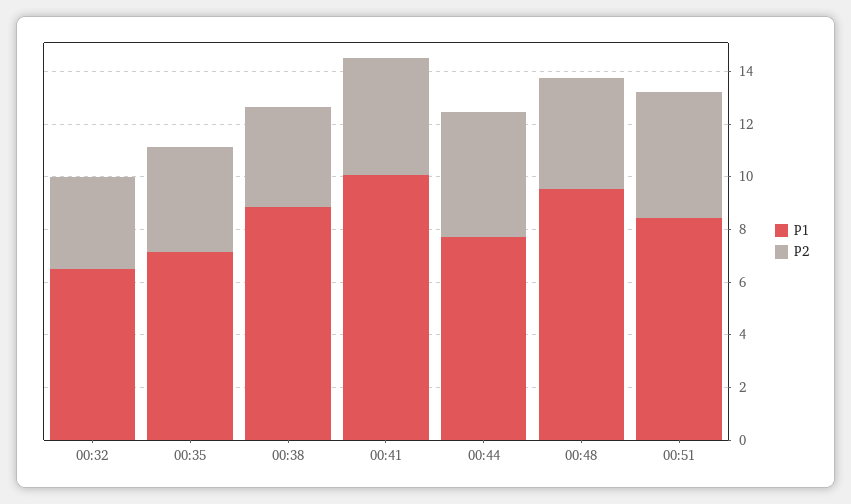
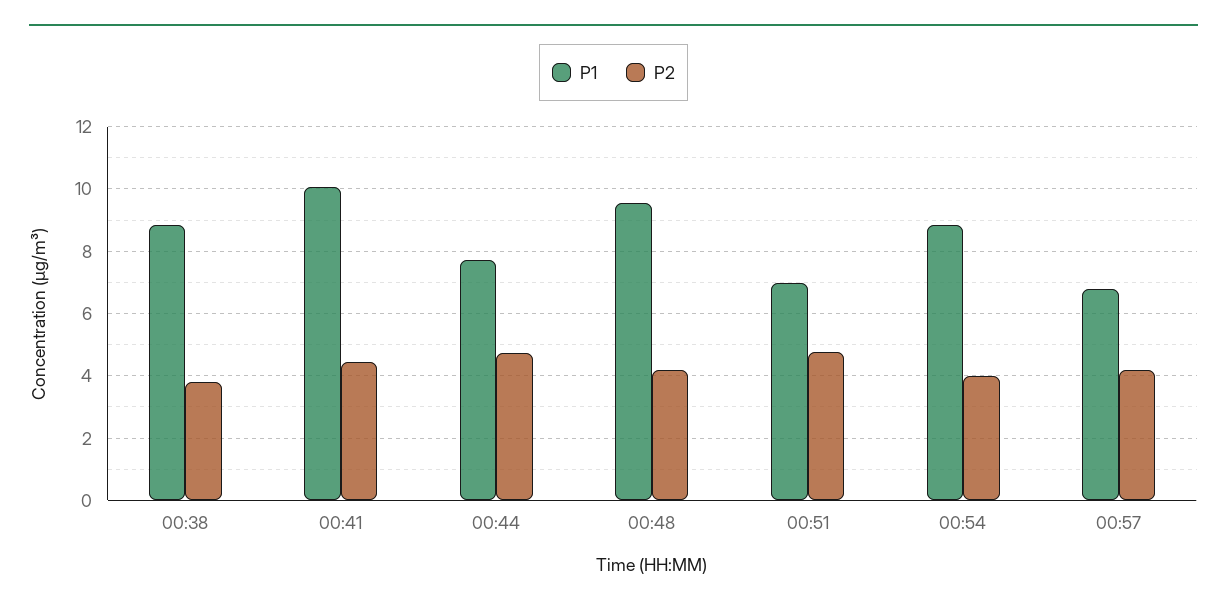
P1, 00:32: 6.5 -> none
P2, 00:32: 3.5 -> none
P1, 00:35: 7 -> none
P2, 00:35: 4 -> none
P1, 00:51: 8.5 -> 7
P1, 00:54: none -> 8.8
P2, 00:54: none -> 4
P1, 00:57: none -> 6.8
P2, 00:57: none -> 4.2

